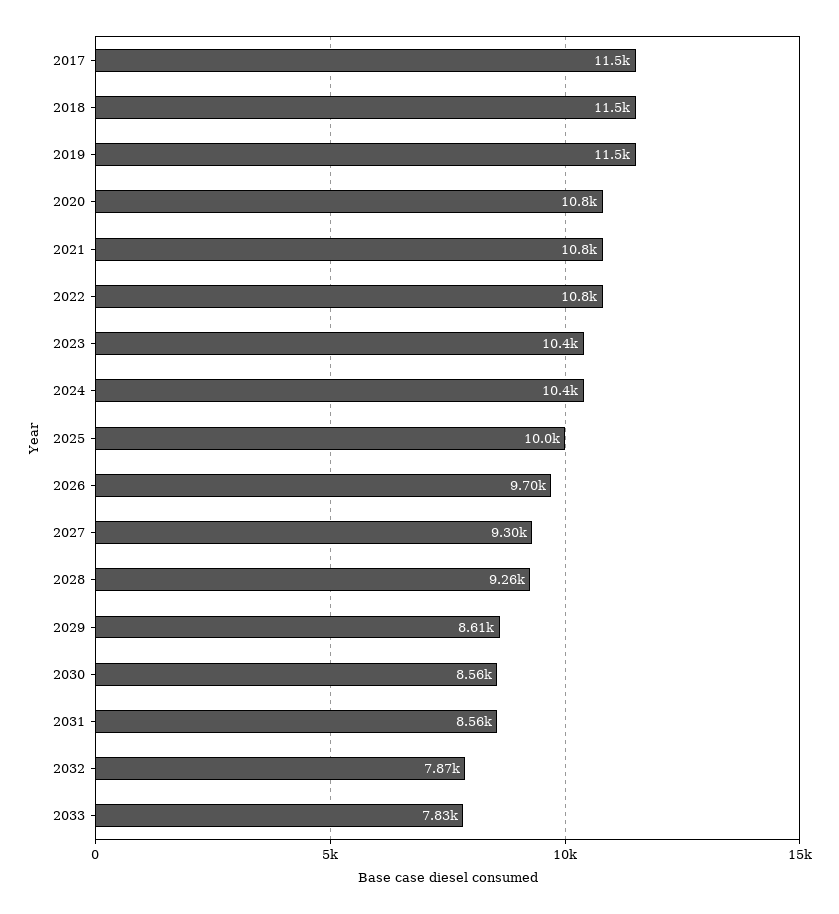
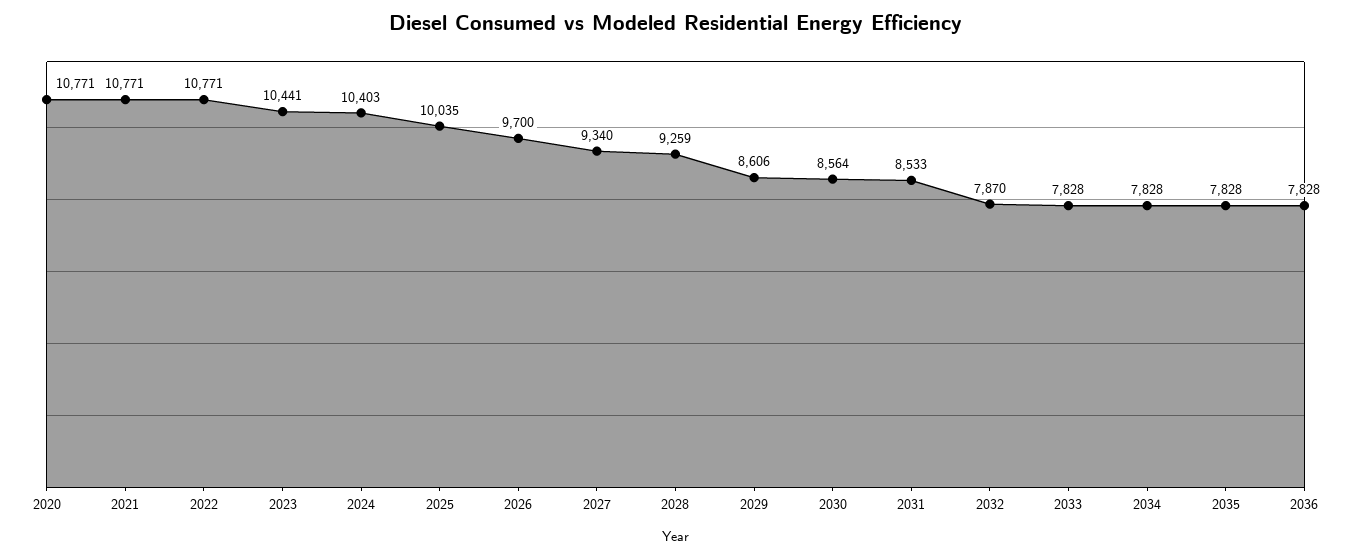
2017: 11500 -> none
2018: 11500 -> none
2019: 11500 -> none
2027: 9300 -> 9340
2031: 8560 -> 8533
2034: none -> 7828
2035: none -> 7828
2036: none -> 7828

